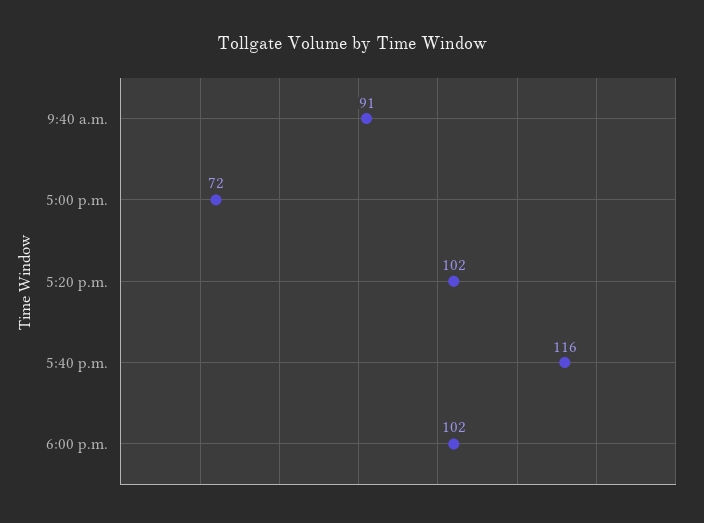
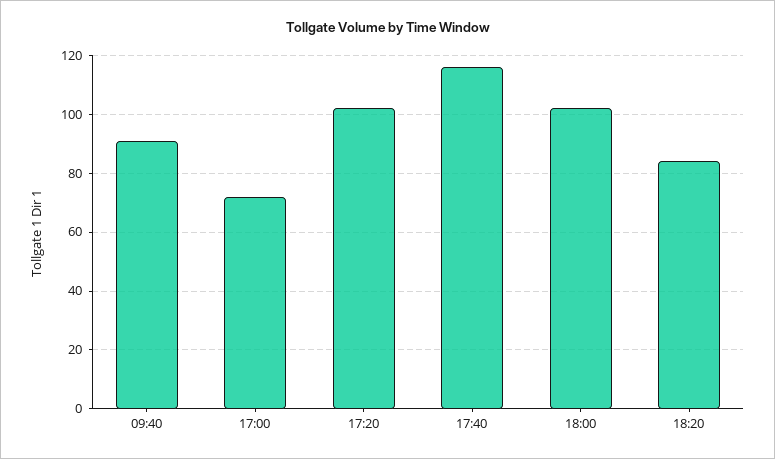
18:20: none -> 85

